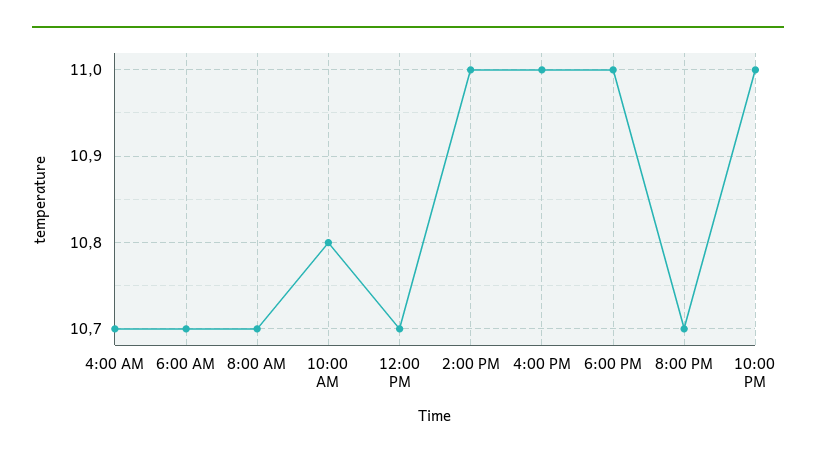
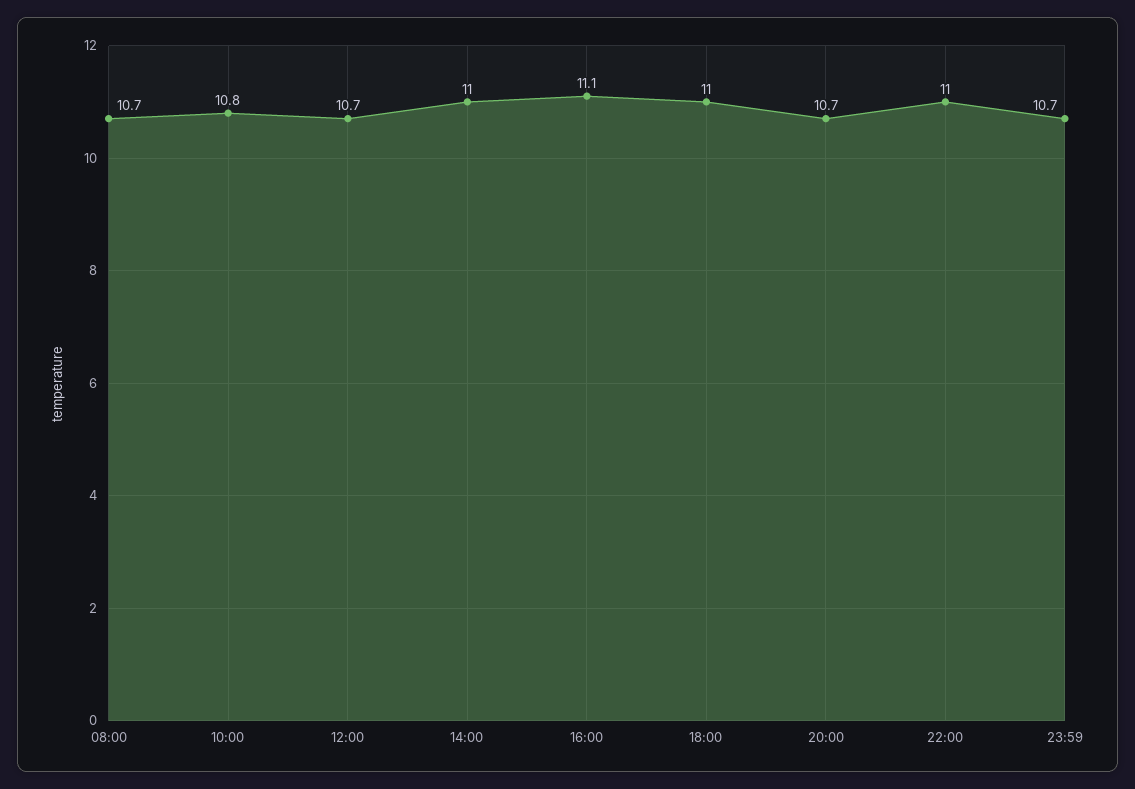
4:00 AM: 10.7 -> none
6:00 AM: 10.7 -> none
4:00 PM: 11 -> 11.1
23:59: none -> 10.7

